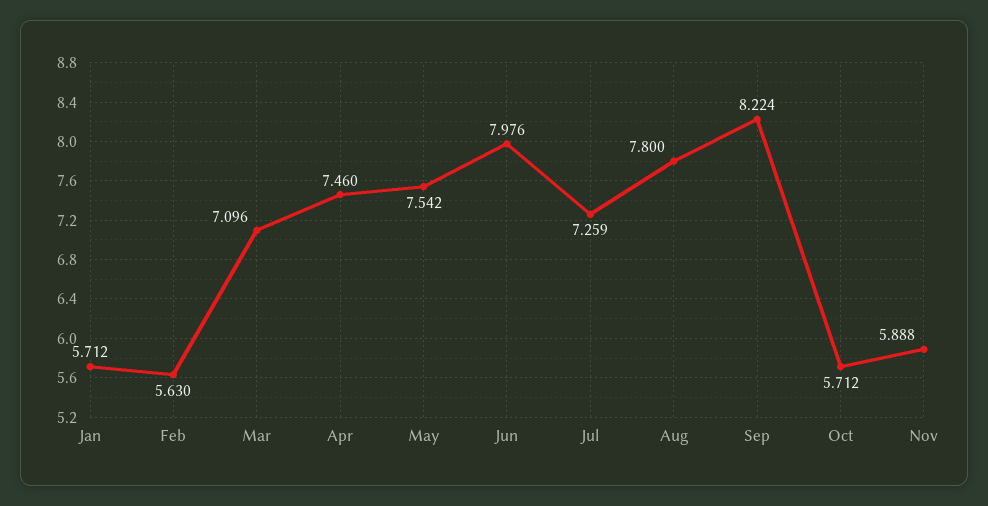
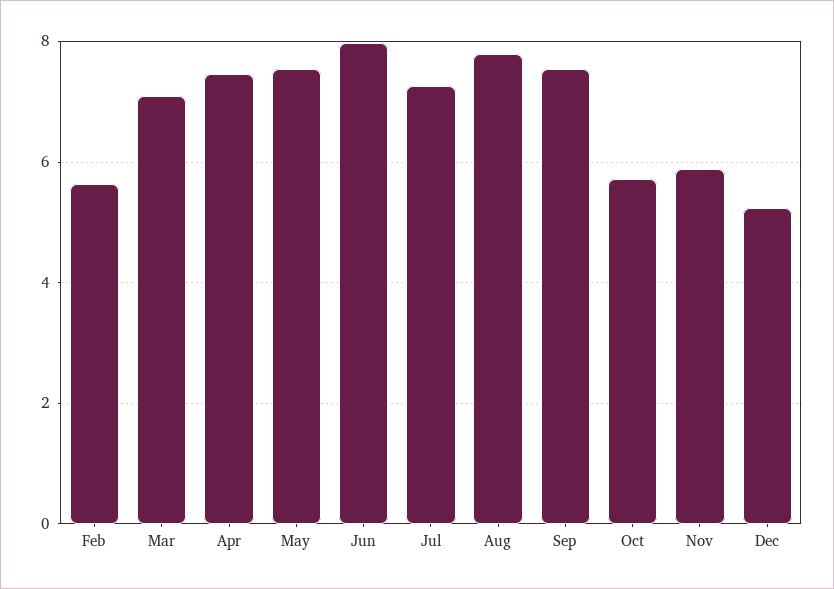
Jan: 5.712 -> none
Sep: 8.224 -> 7.6
Dec: none -> 5.2

